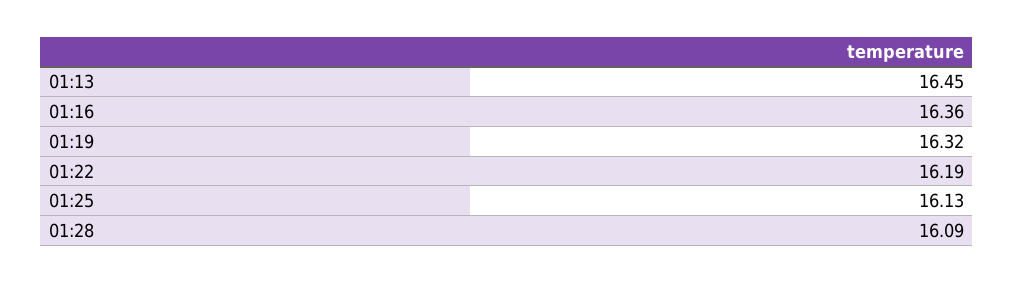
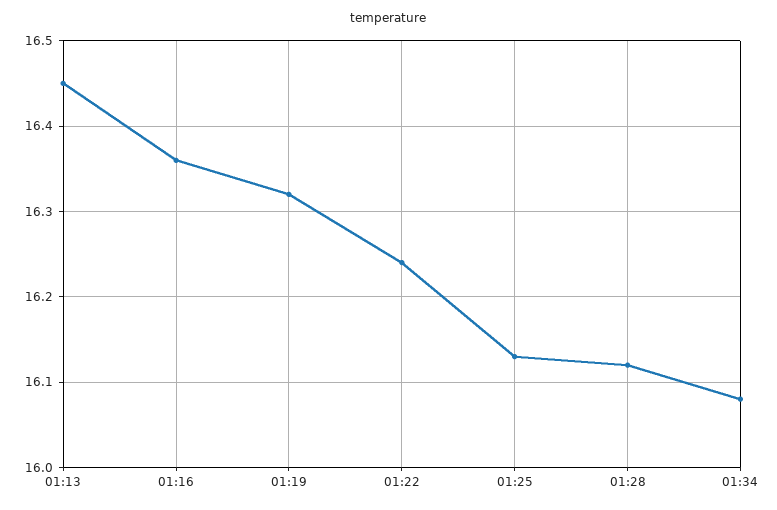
01:22: 16.19 -> 16.24
01:28: 16.09 -> 16.12
01:34: none -> 16.08

